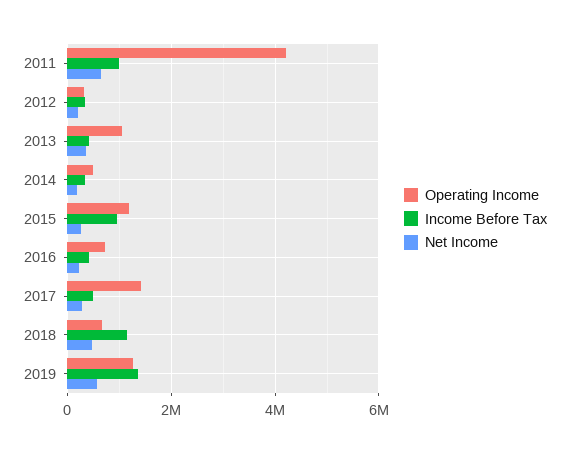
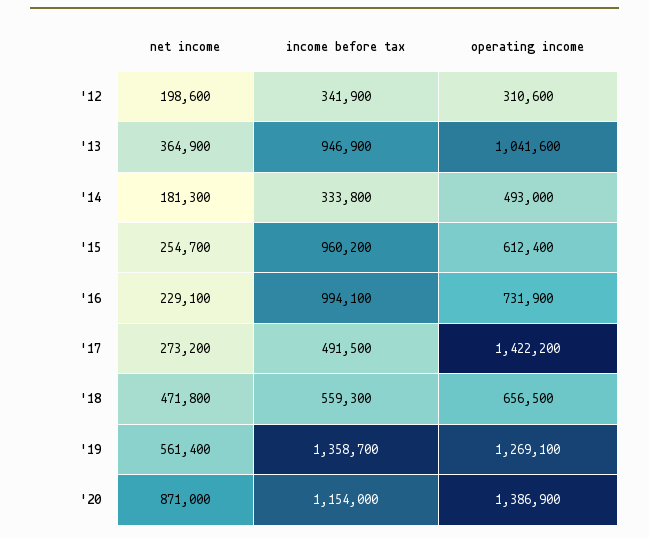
Operating Income, 2011: 4200000 -> none
Income Before Tax, 2011: 1000000 -> none
Net Income, 2011: 600000 -> none
Income Before Tax, 2013: 400000 -> 946900
Operating Income, 2015: 1200000 -> 612400
Income Before Tax, 2016: 400000 -> 994100
Income Before Tax, 2018: 1200000 -> 559300
Net Income, '20: none -> 871000
Income Before Tax, '20: none -> 1154000
Operating Income, '20: none -> 1386900

